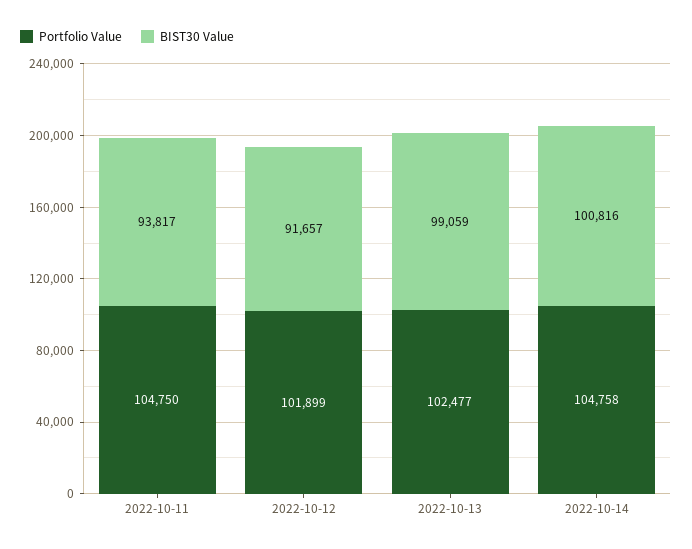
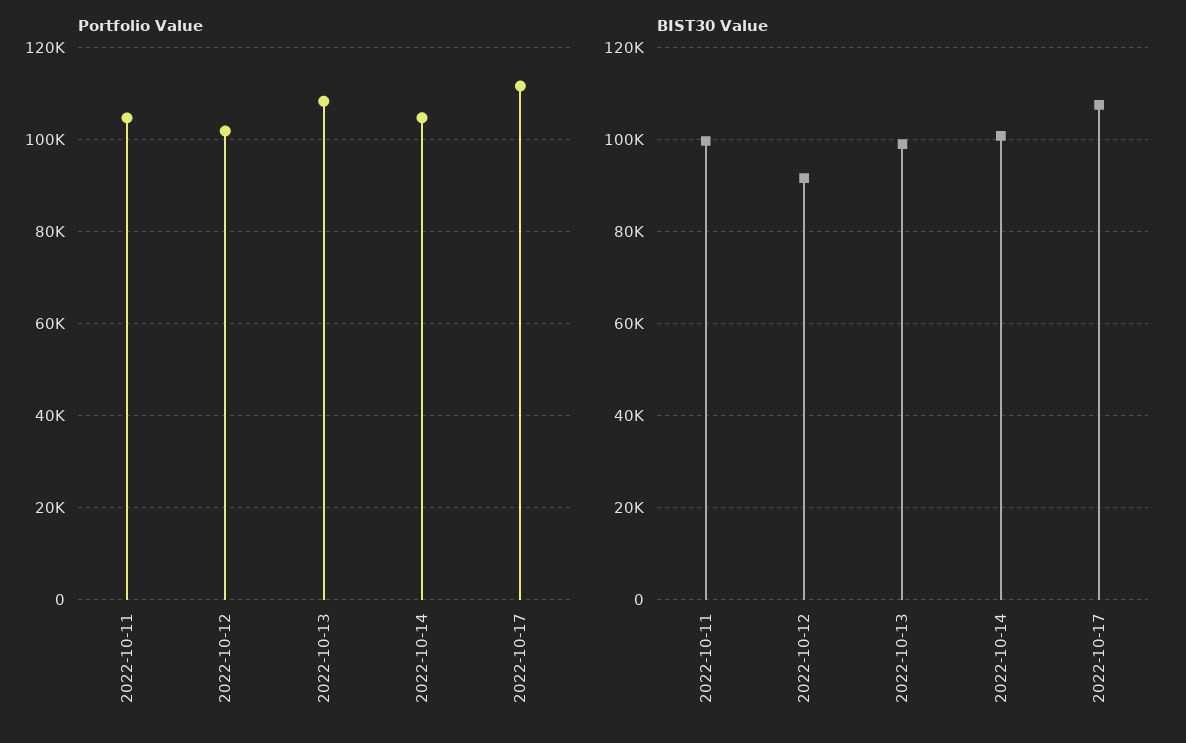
BIST30 Value, 2022-10-11: 93817 -> 100000
Portfolio Value, 2022-10-13: 102477 -> 108000
Portfolio Value, 2022-10-17: none -> 112000
BIST30 Value, 2022-10-17: none -> 108000

